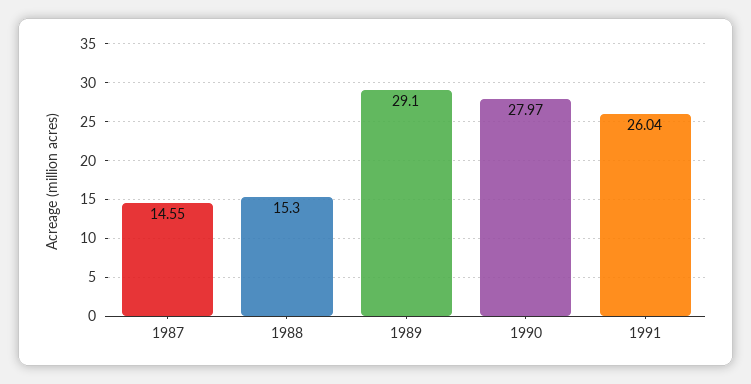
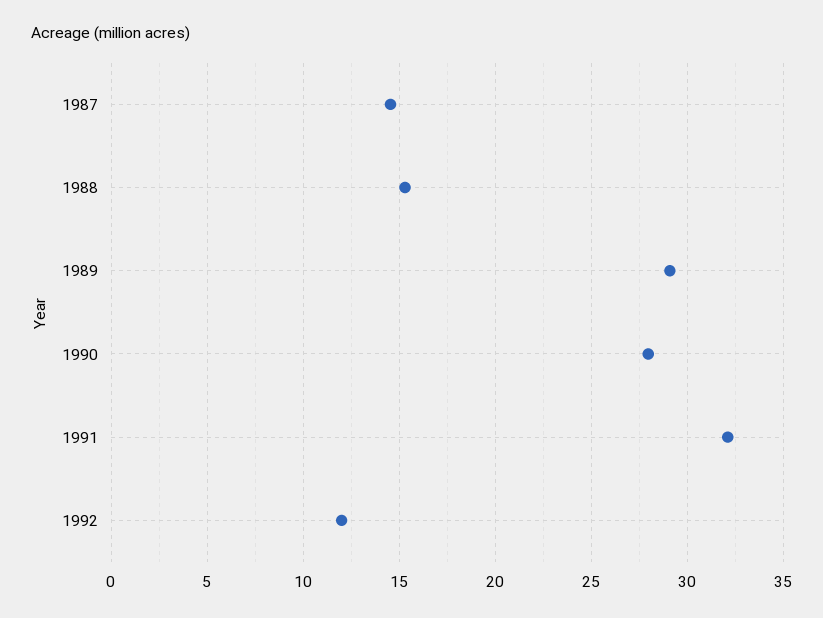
1991: 26.04 -> 32
1992: none -> 12

